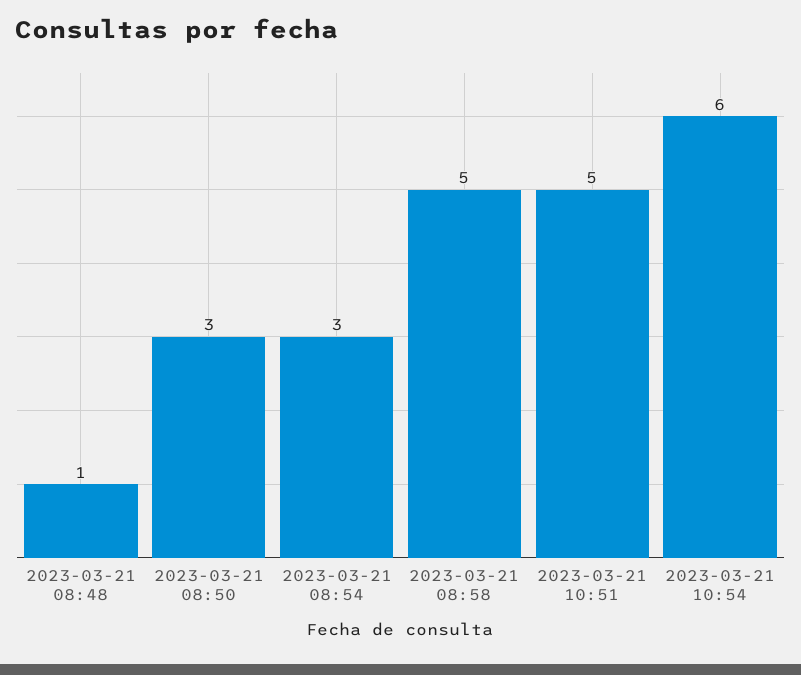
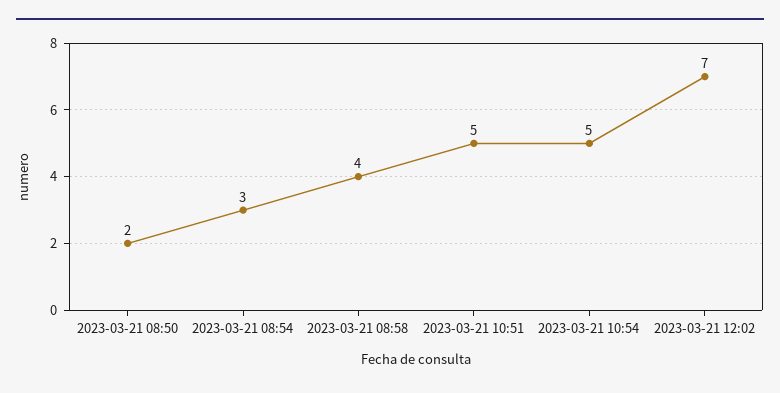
2023-03-21 08:48: 1 -> none
2023-03-21 08:50: 3 -> 2
2023-03-21 08:58: 5 -> 4
2023-03-21 10:54: 6 -> 5
2023-03-21 12:02: none -> 7

